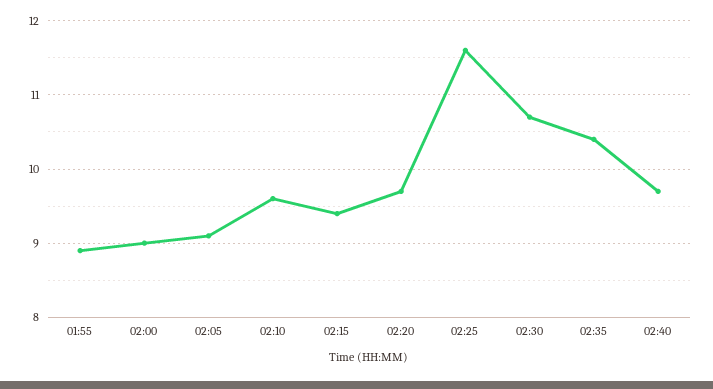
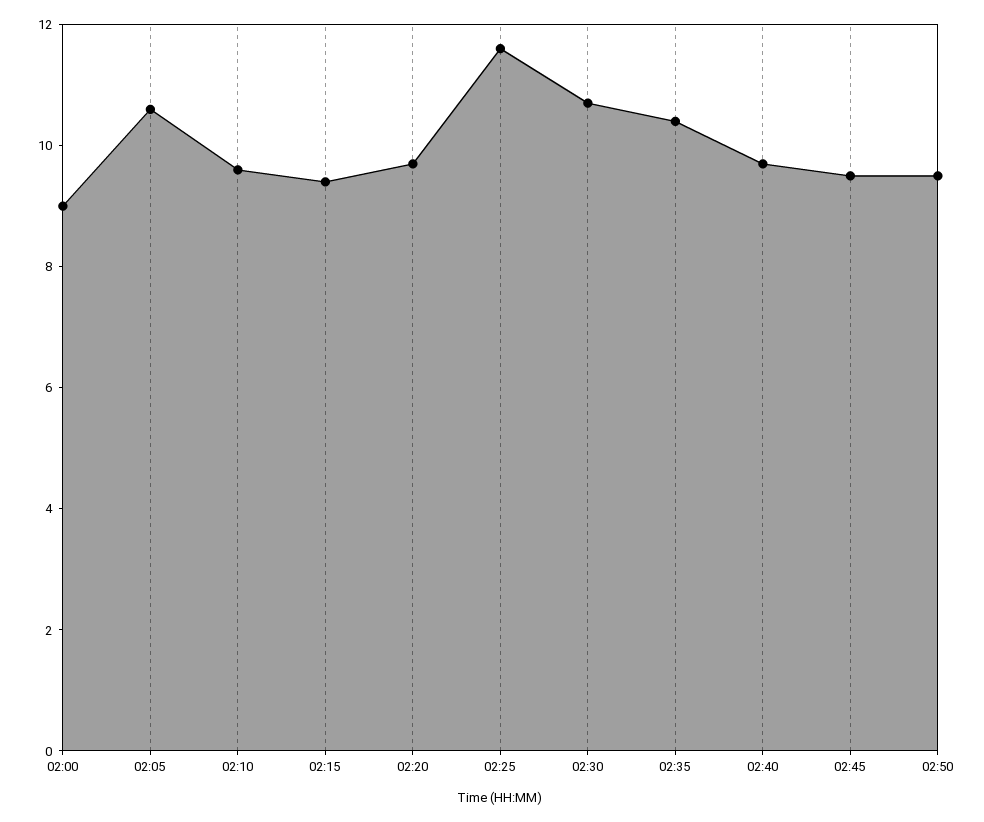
01:55: 8.9 -> none
02:05: 9.1 -> 10.5
02:45: none -> 9.5
02:50: none -> 9.5

